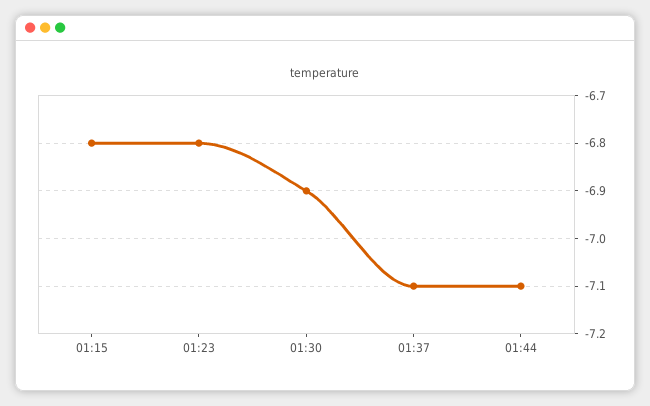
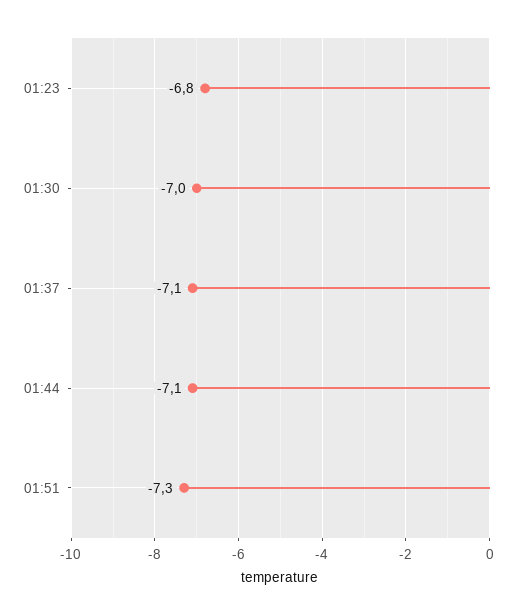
01:15: -6.8 -> none
01:30: -6.9 -> -7
01:51: none -> -7.3

